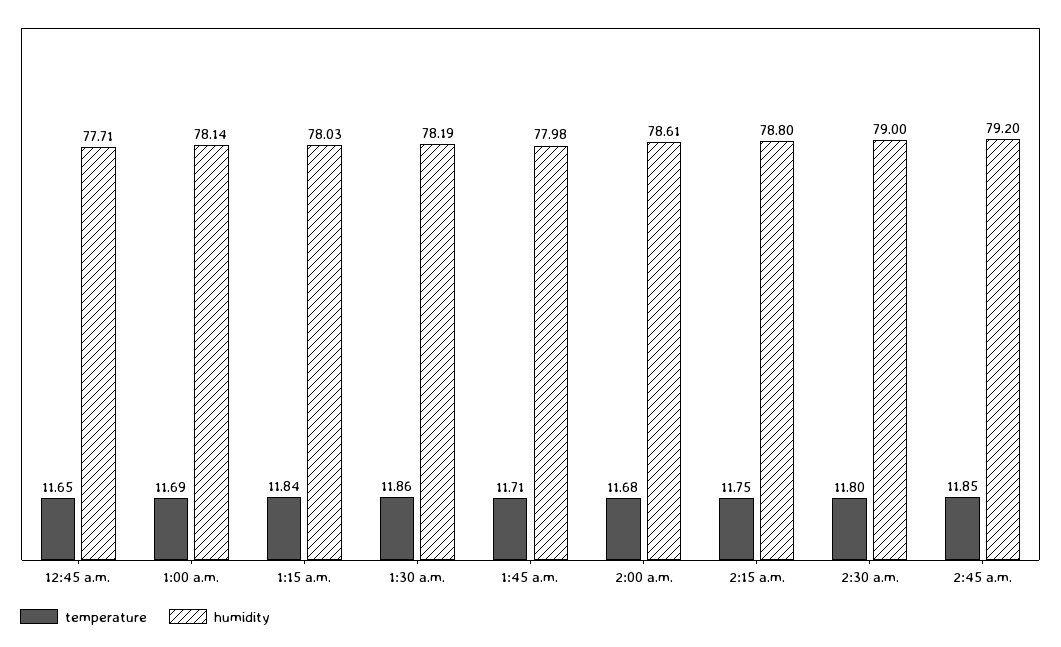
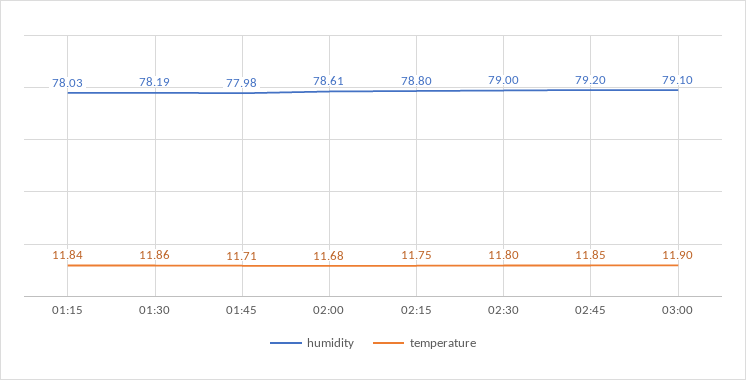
temperature, 12:45 a.m.: 11.65 -> none
humidity, 12:45 a.m.: 77.71 -> none
temperature, 1:00 a.m.: 11.69 -> none
humidity, 1:00 a.m.: 78.14 -> none
humidity, 03:00: none -> 79.1
temperature, 03:00: none -> 11.9

